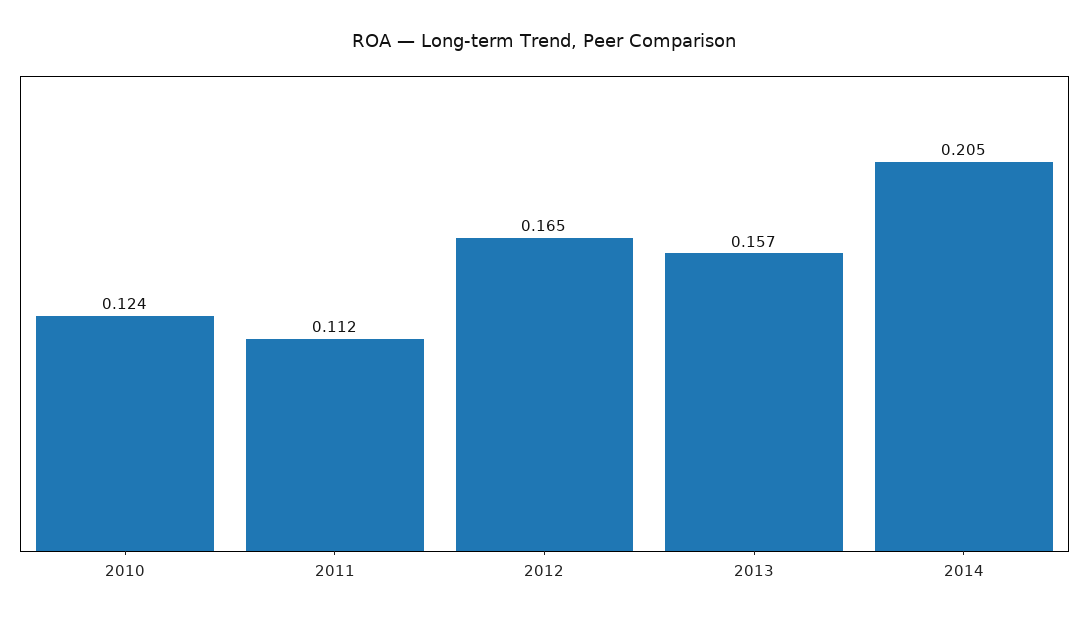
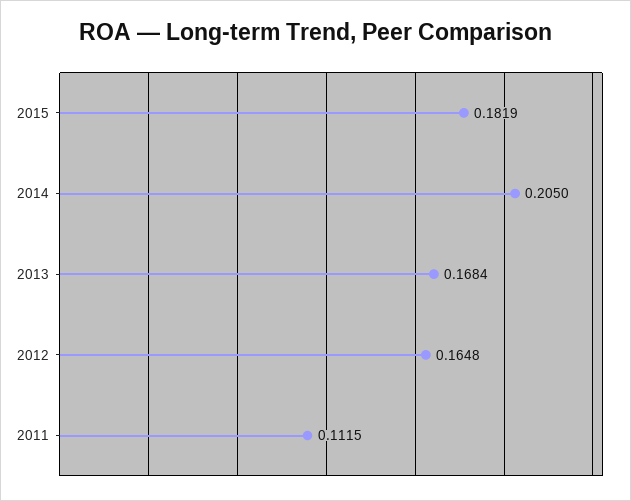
2010: 0.124 -> none
2013: 0.157 -> 0.1684
2015: none -> 0.1819

